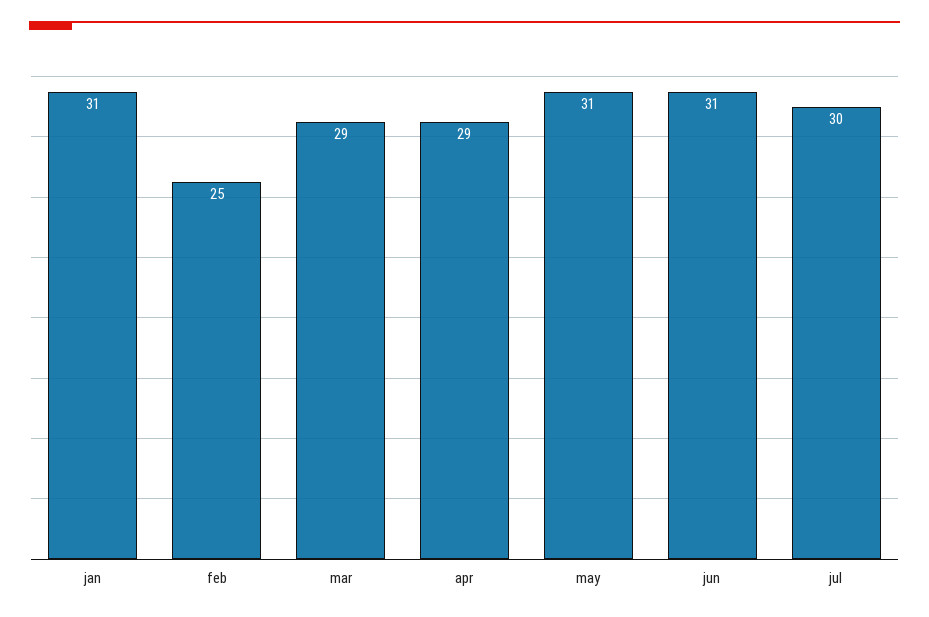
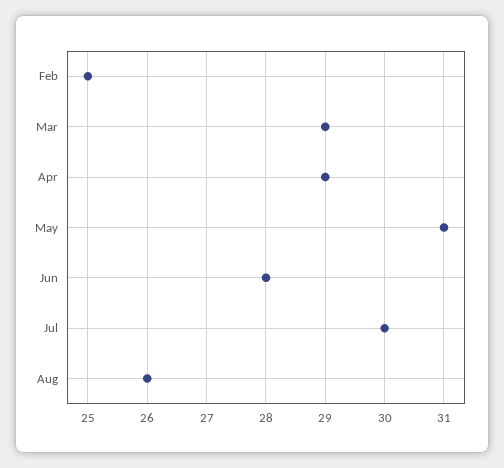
jan: 31 -> none
jun: 31 -> 28
Aug: none -> 26

